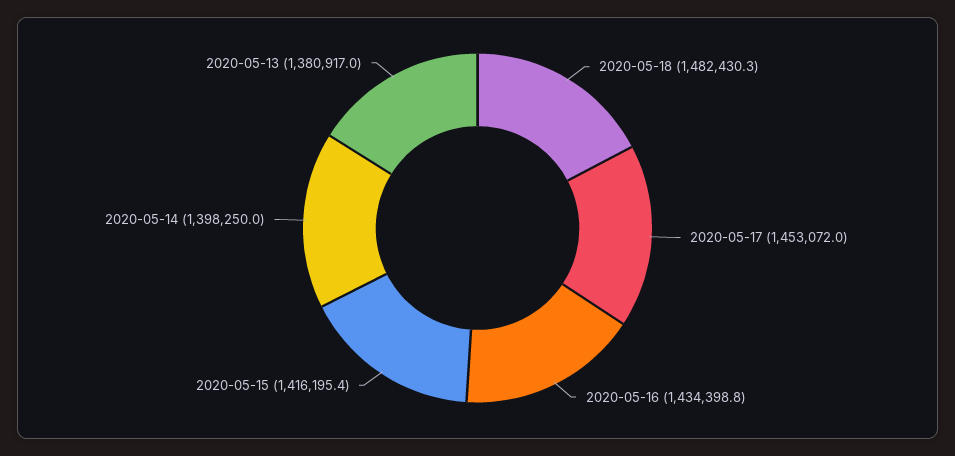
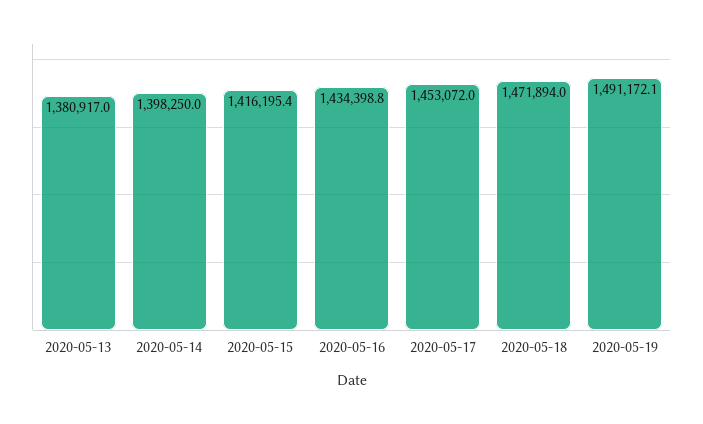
2020-05-18: 1482430.3 -> 1471894
2020-05-19: none -> 1491172.1

